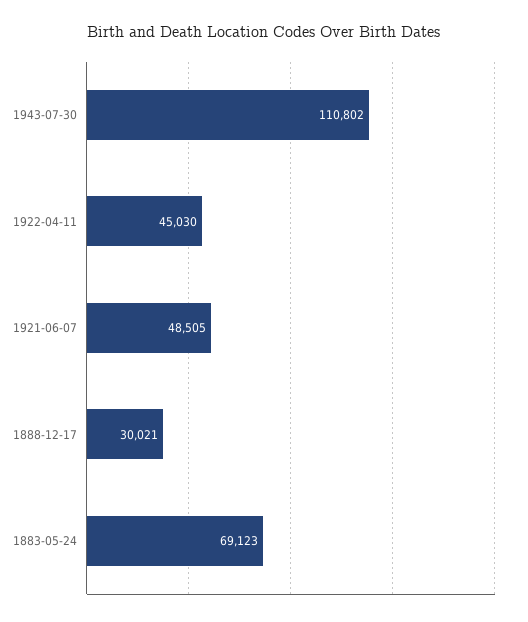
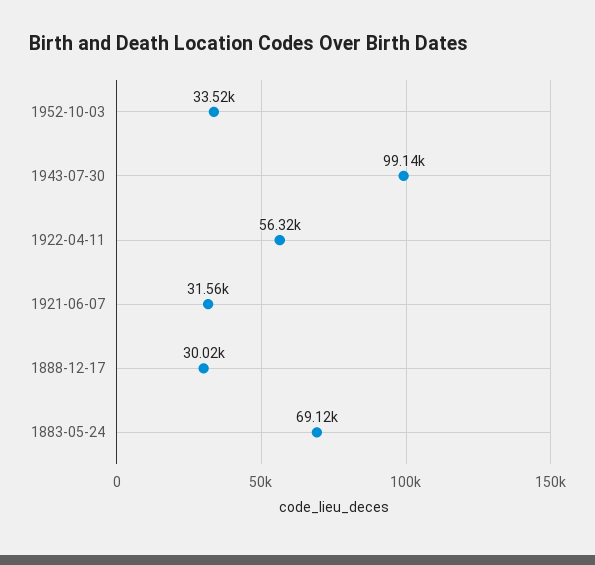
1943-07-30: 110802 -> 99140
1922-04-11: 45030 -> 56320
1921-06-07: 48505 -> 31560
1952-10-03: none -> 33520

